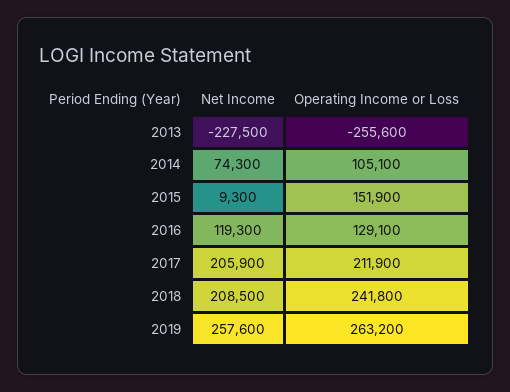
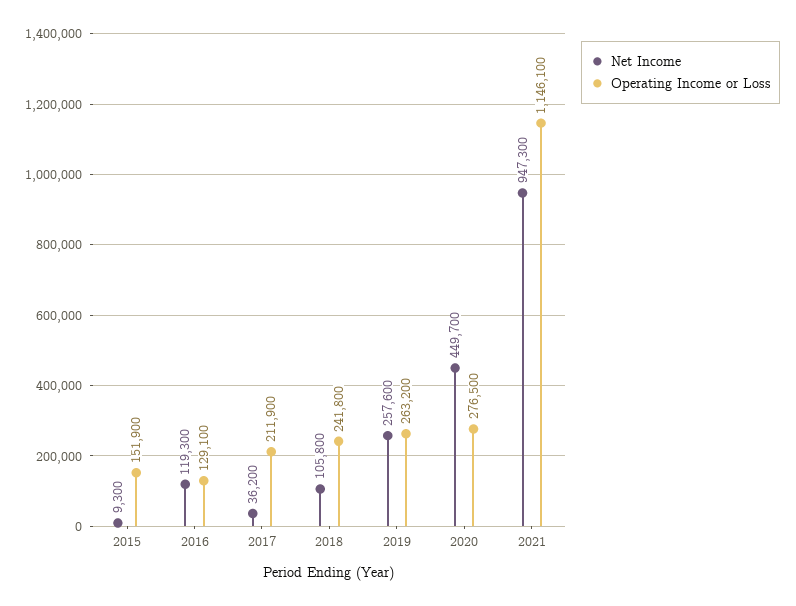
Net Income, 2013: -227500 -> none
Operating Income or Loss, 2013: -255600 -> none
Net Income, 2014: 74300 -> none
Operating Income or Loss, 2014: 105100 -> none
Net Income, 2017: 205900 -> 36200
Net Income, 2018: 208500 -> 105800
Net Income, 2020: none -> 449700
Operating Income or Loss, 2020: none -> 276500
Net Income, 2021: none -> 947300
Operating Income or Loss, 2021: none -> 1146100

